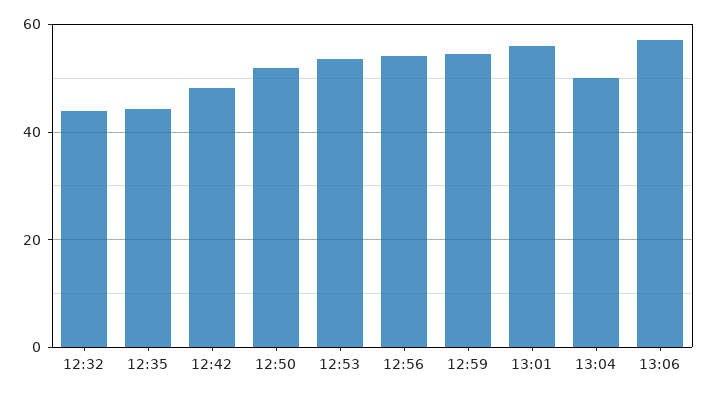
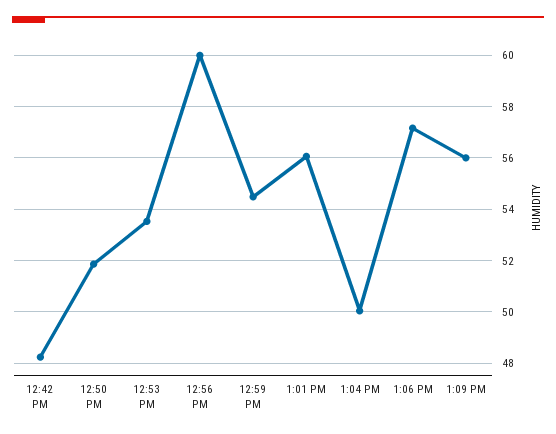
12:32: 44 -> none
12:35: 44 -> none
12:56: 54 -> 60
1:09 PM: none -> 56

